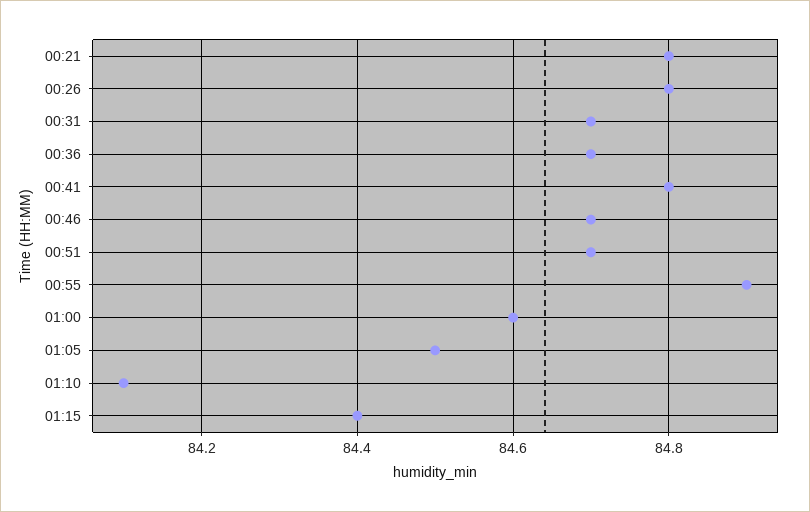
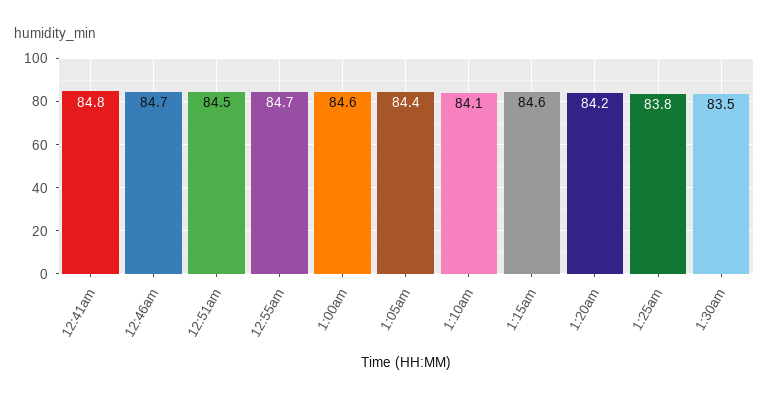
00:21: 84.8 -> none
00:26: 84.8 -> none
00:31: 84.7 -> none
00:36: 84.7 -> none
00:51: 84.7 -> 84.5
00:55: 84.9 -> 84.7
01:05: 84.5 -> 84.4
01:15: 84.4 -> 84.6
1:20am: none -> 84.2
1:25am: none -> 83.8
1:30am: none -> 83.5

